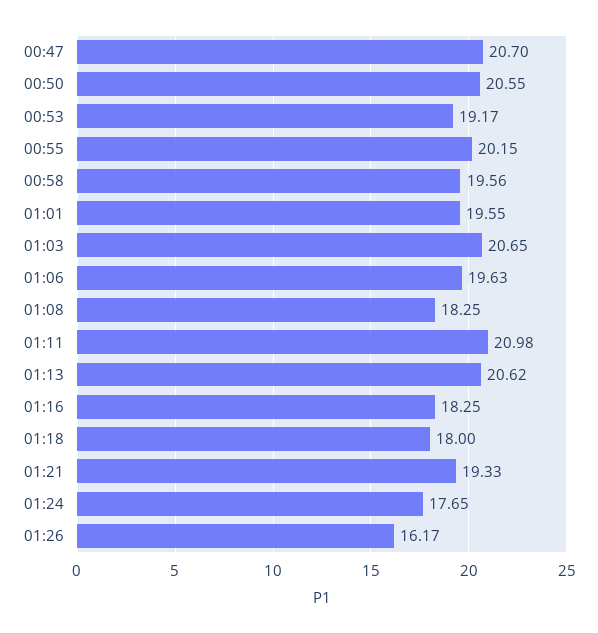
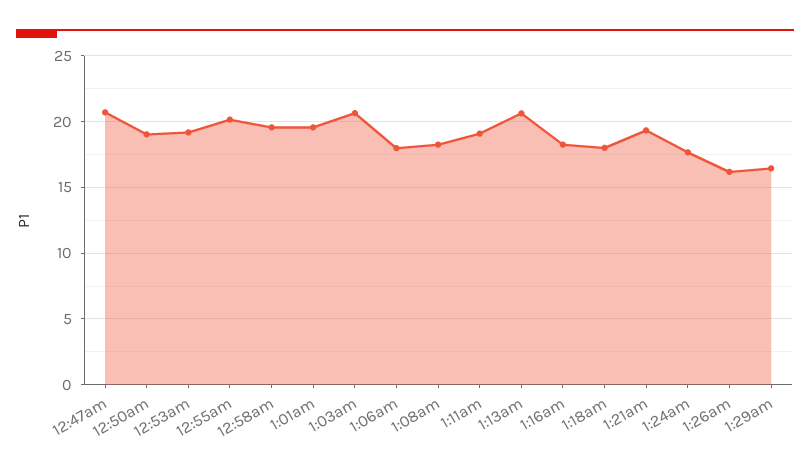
00:50: 20.55 -> 19
01:06: 19.63 -> 18
01:11: 20.98 -> 19
1:29am: none -> 16.5

